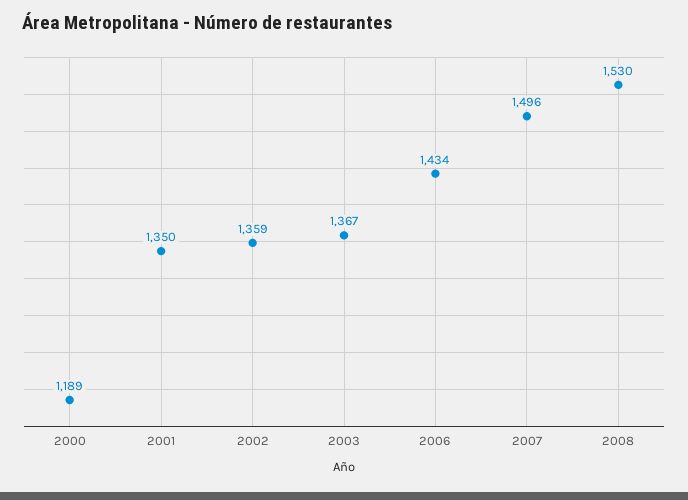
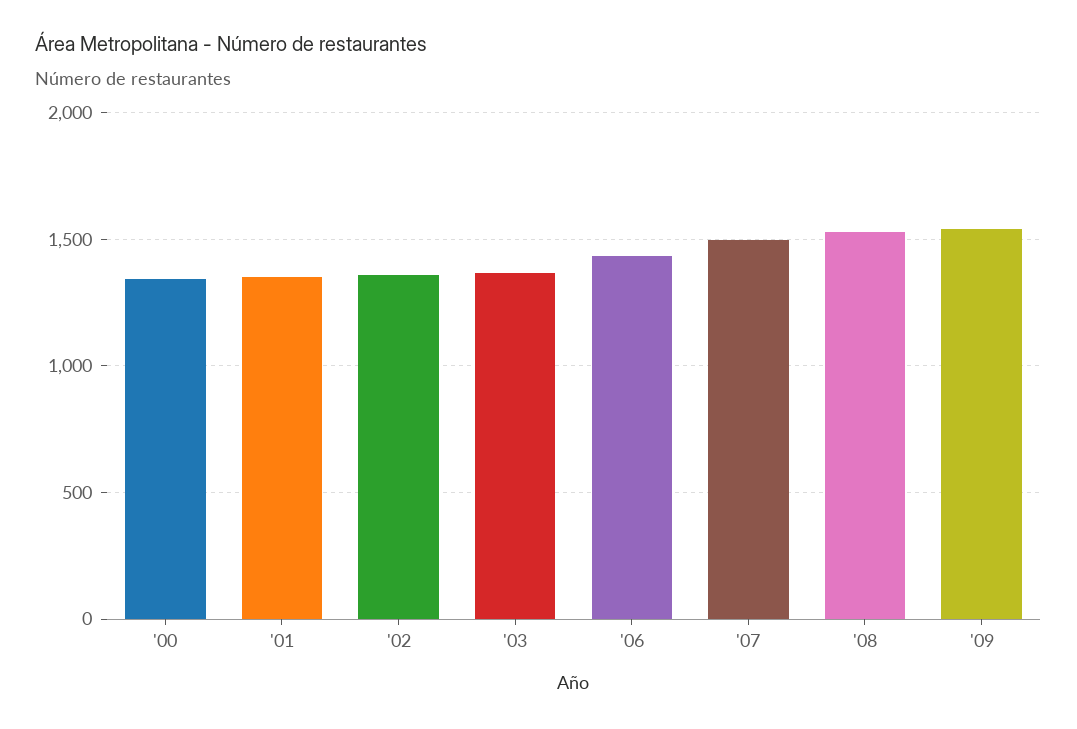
2000: 1189 -> 1350
'09: none -> 1550

